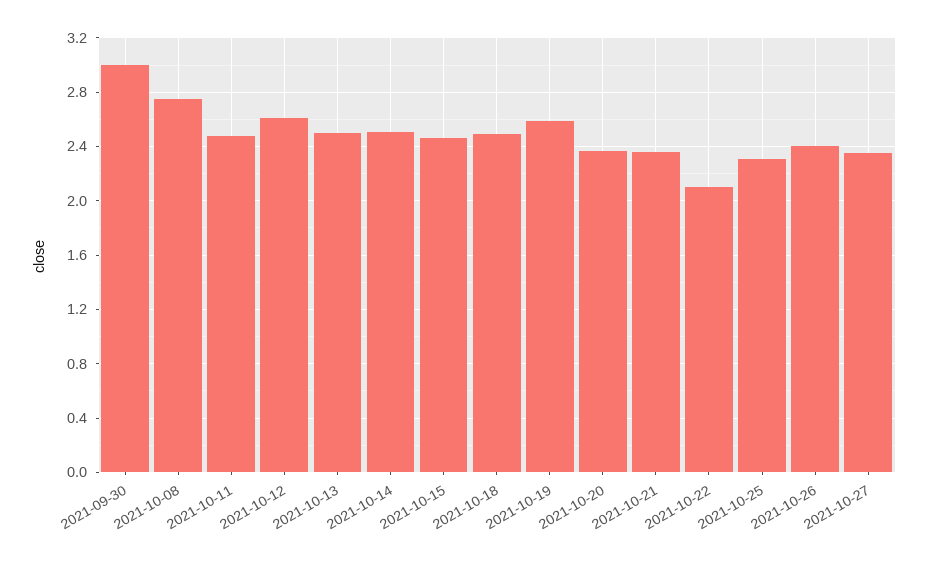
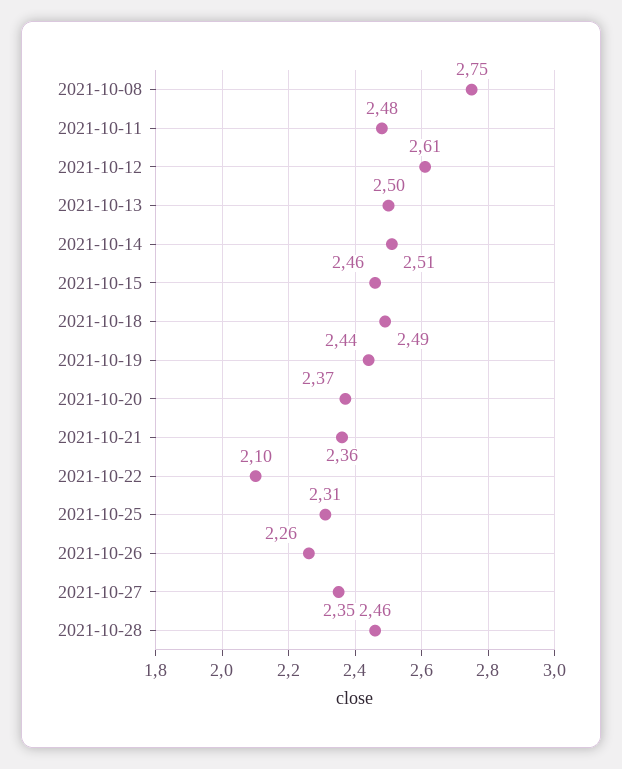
2021-09-30: 3 -> none
2021-10-19: 2.6 -> 2.44
2021-10-26: 2.4 -> 2.26
2021-10-28: none -> 2.46

